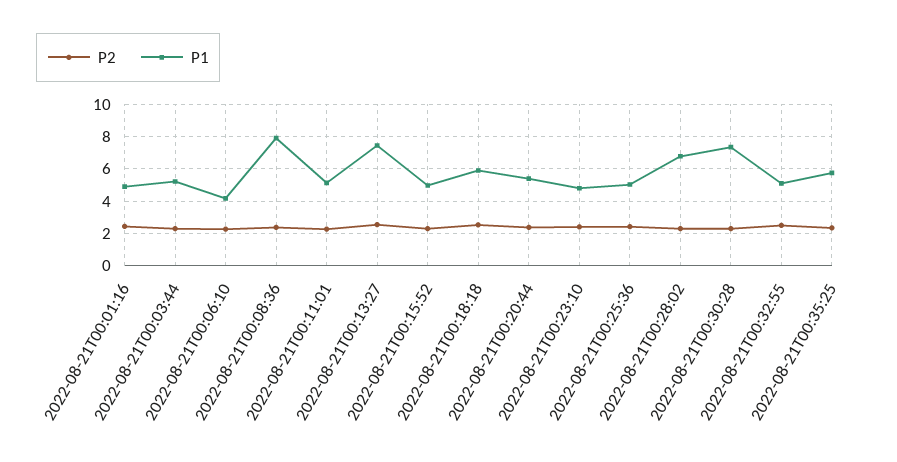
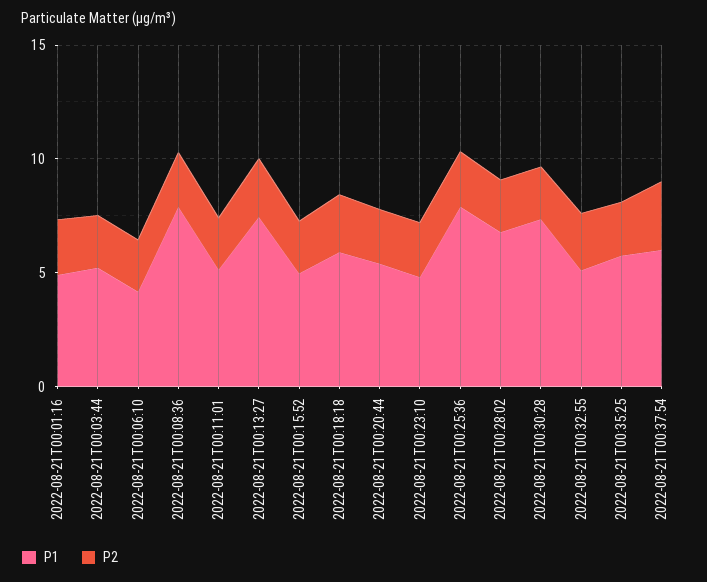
P1, 2022-08-21T00:25:36: 5 -> 8
P1, 2022-08-21T00:37:54: none -> 6
P2, 2022-08-21T00:37:54: none -> 3

